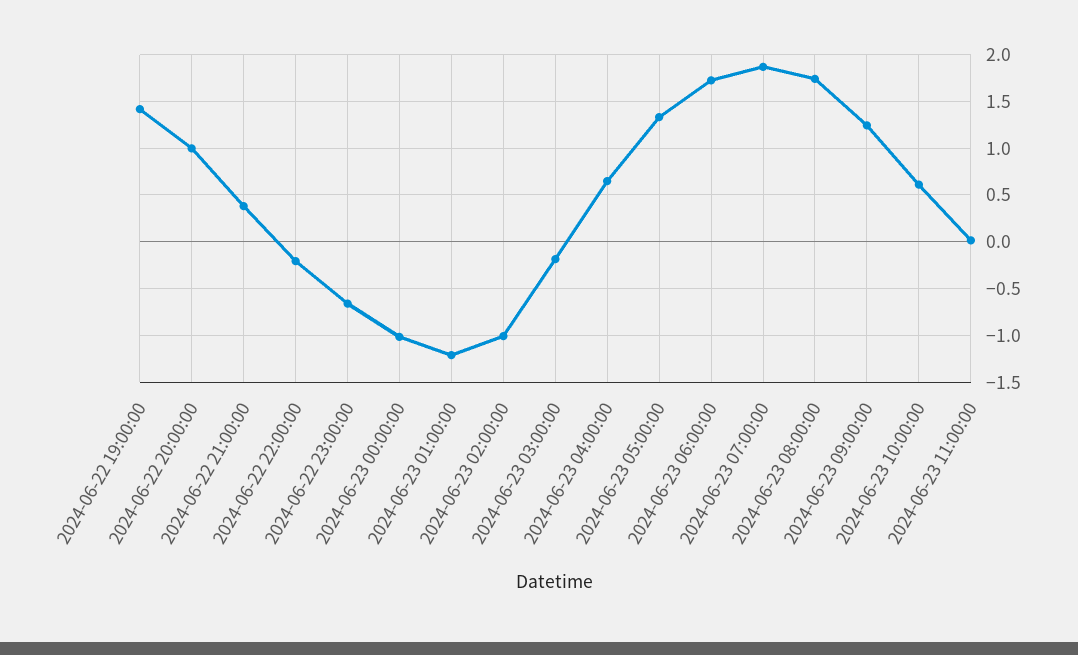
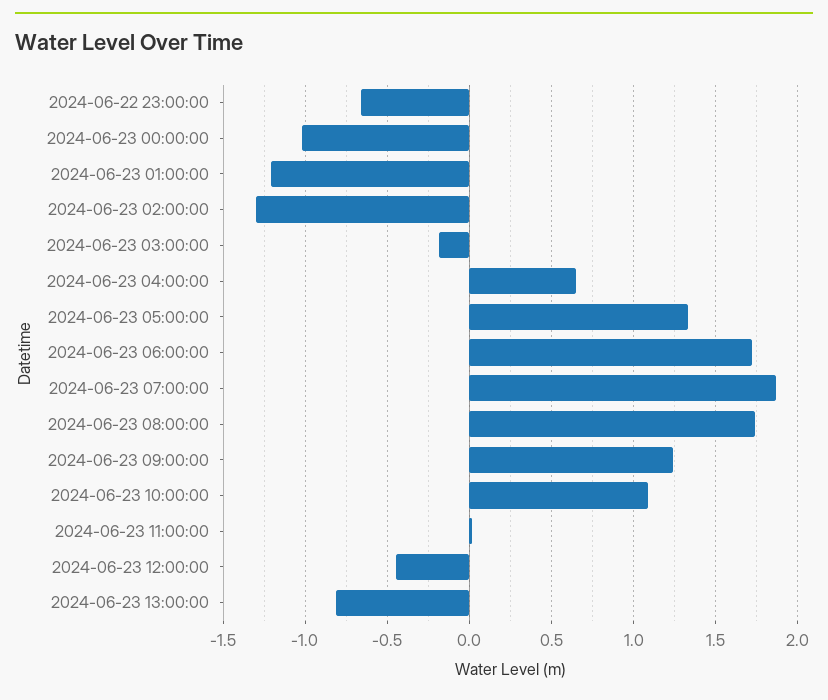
2024-06-22 19:00:00: 1.4 -> none
2024-06-22 20:00:00: 1 -> none
2024-06-22 21:00:00: 0.4 -> none
2024-06-22 22:00:00: -0.2 -> none
2024-06-23 02:00:00: -1 -> -1.3
2024-06-23 10:00:00: 0.6 -> 1.1
2024-06-23 12:00:00: none -> -0.45
2024-06-23 13:00:00: none -> -0.8

